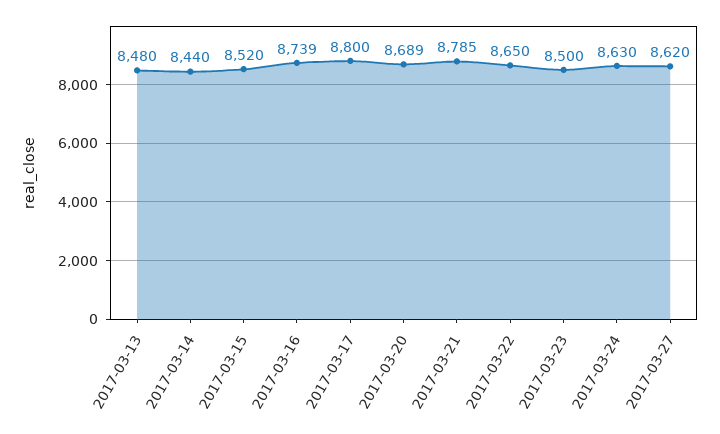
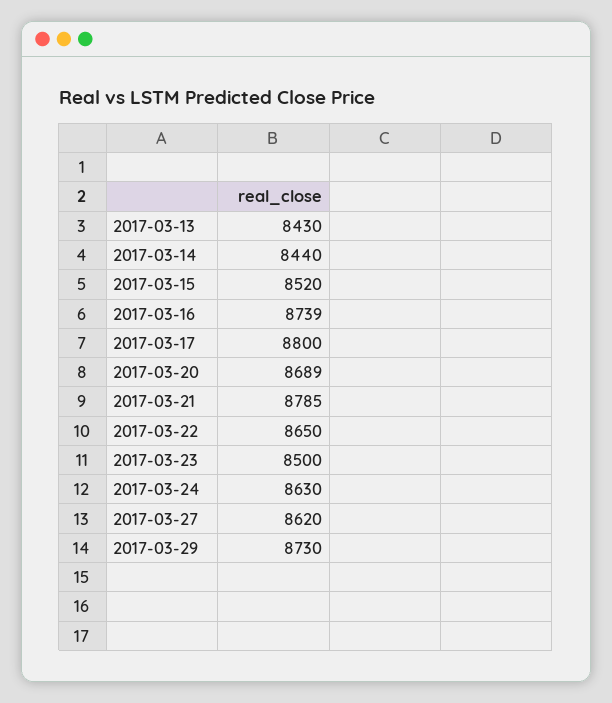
2017-03-13: 8480 -> 8430
2017-03-29: none -> 8730

